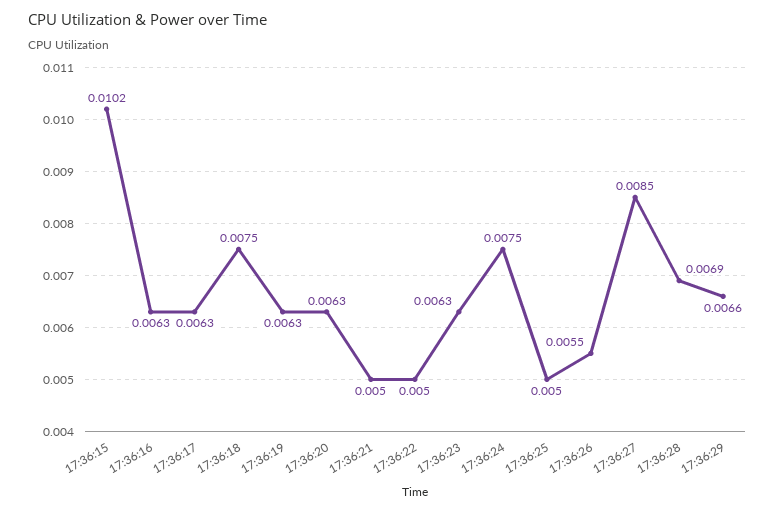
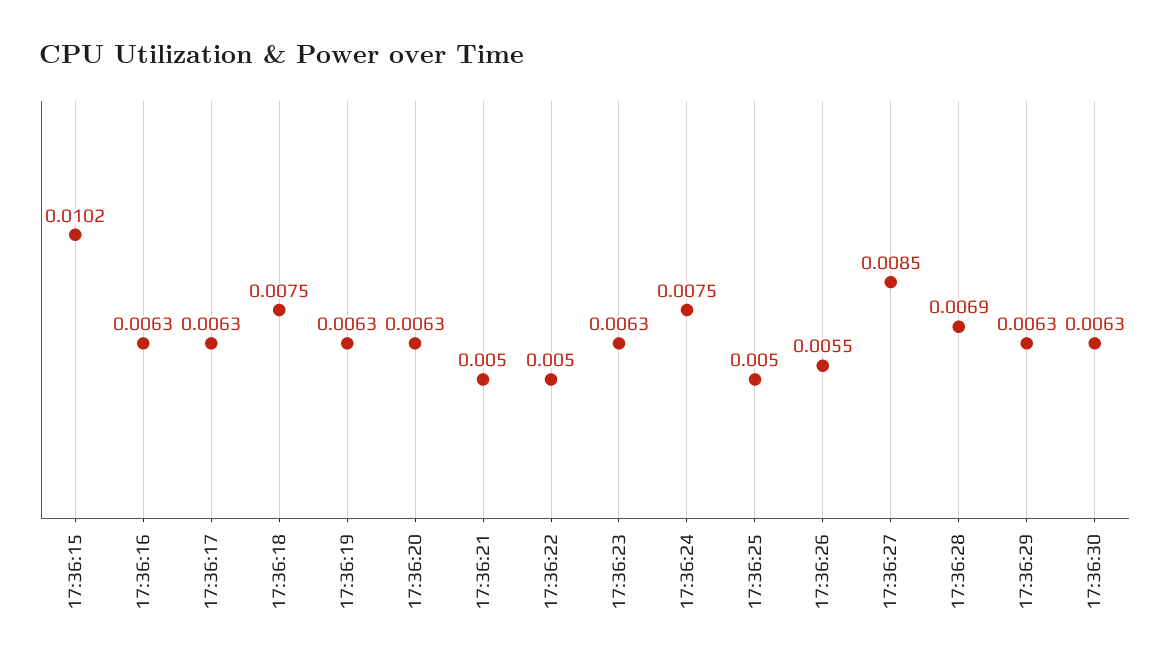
17:36:29: 0.0066 -> 0.0063
17:36:30: none -> 0.0063

